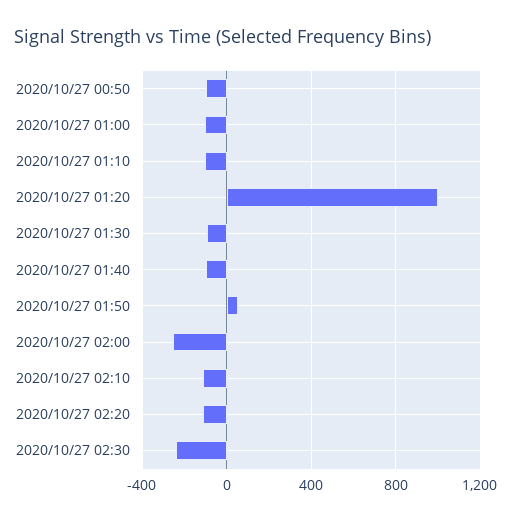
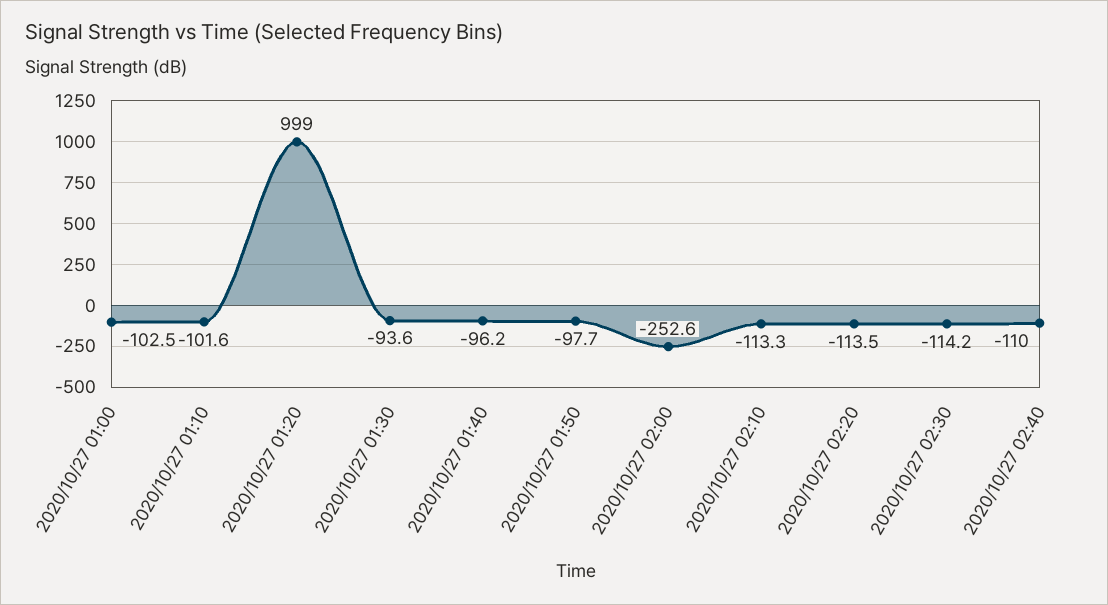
2020/10/27 00:50: -100 -> none
2020/10/27 01:50: 50 -> -97.7
2020/10/27 02:30: -250 -> -114.2
2020/10/27 02:40: none -> -110

